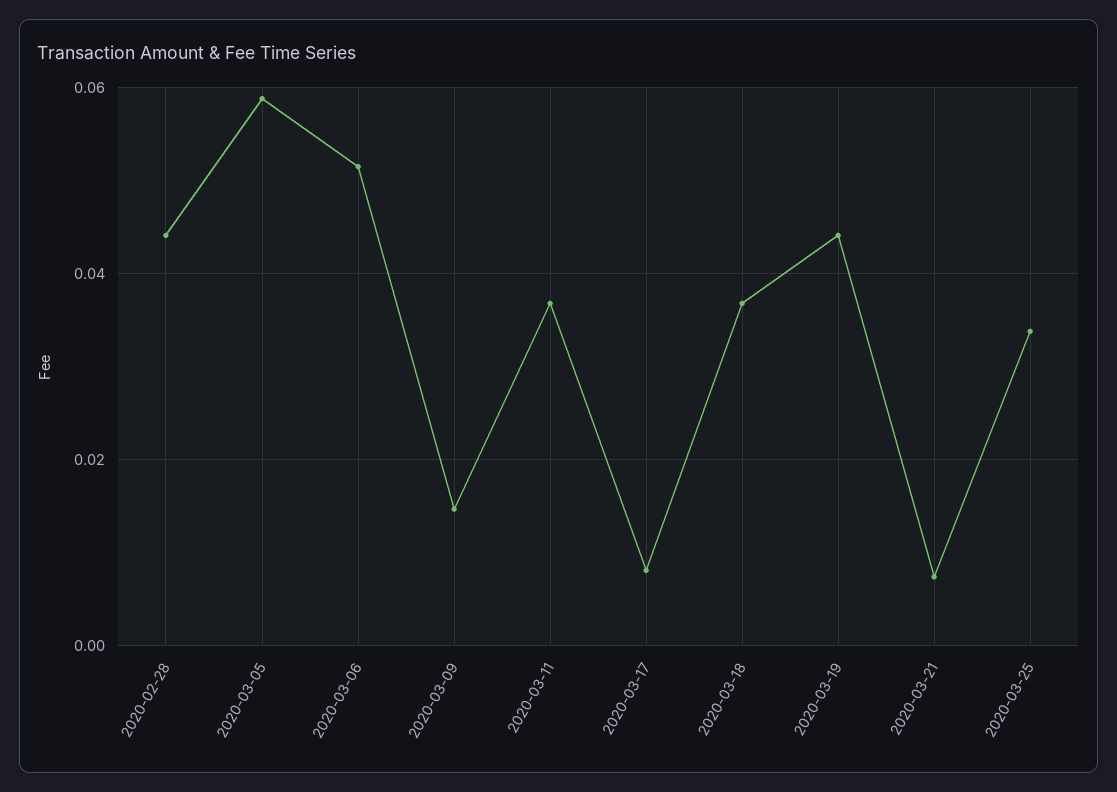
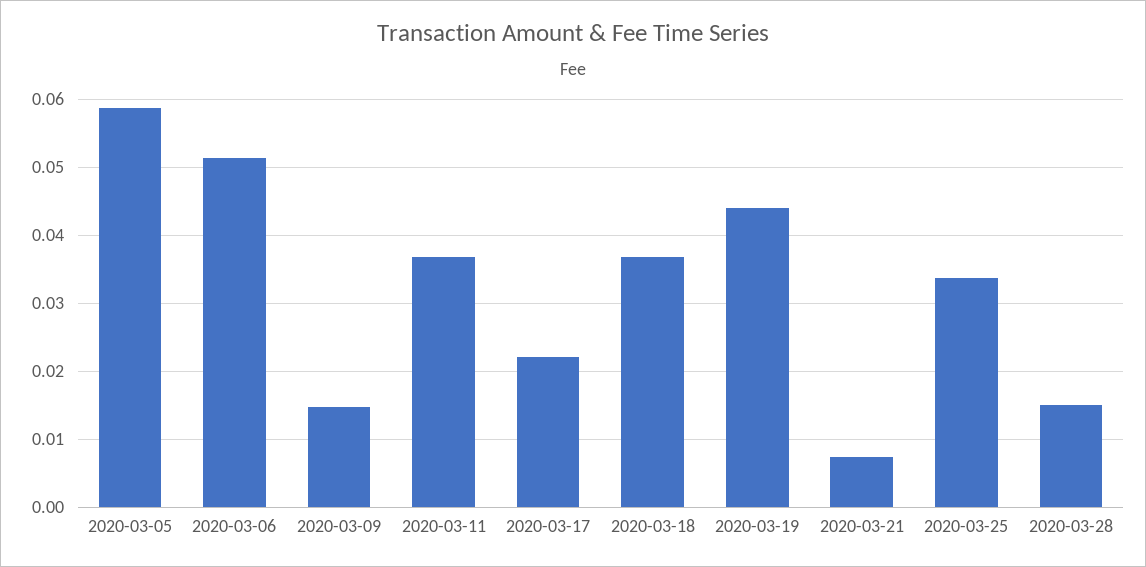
2020-02-28: 0.044 -> none
2020-03-17: 0.008 -> 0.022
2020-03-28: none -> 0.015

